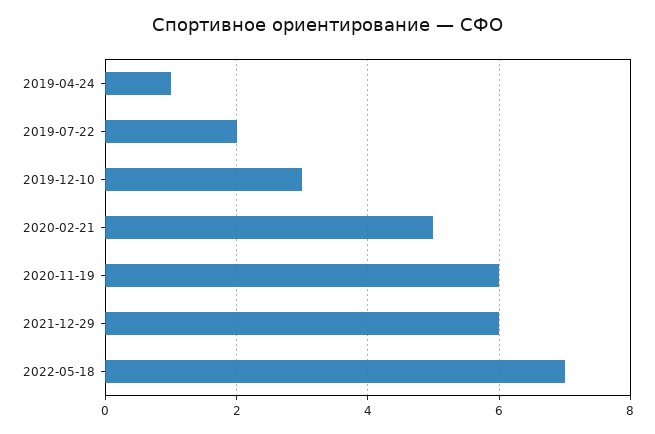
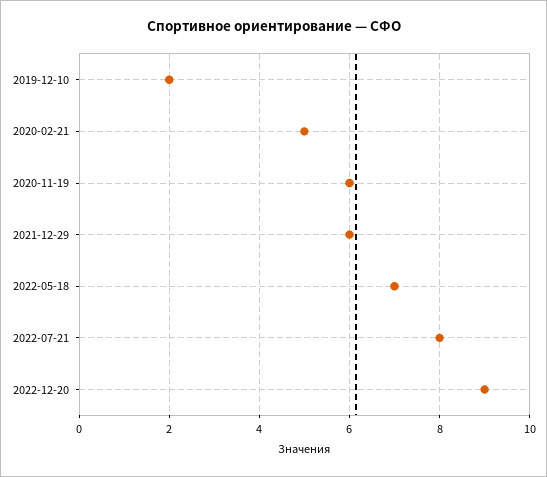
2019-04-24: 1 -> none
2019-07-22: 2 -> none
2019-12-10: 3 -> 2
2022-07-21: none -> 8
2022-12-20: none -> 9

